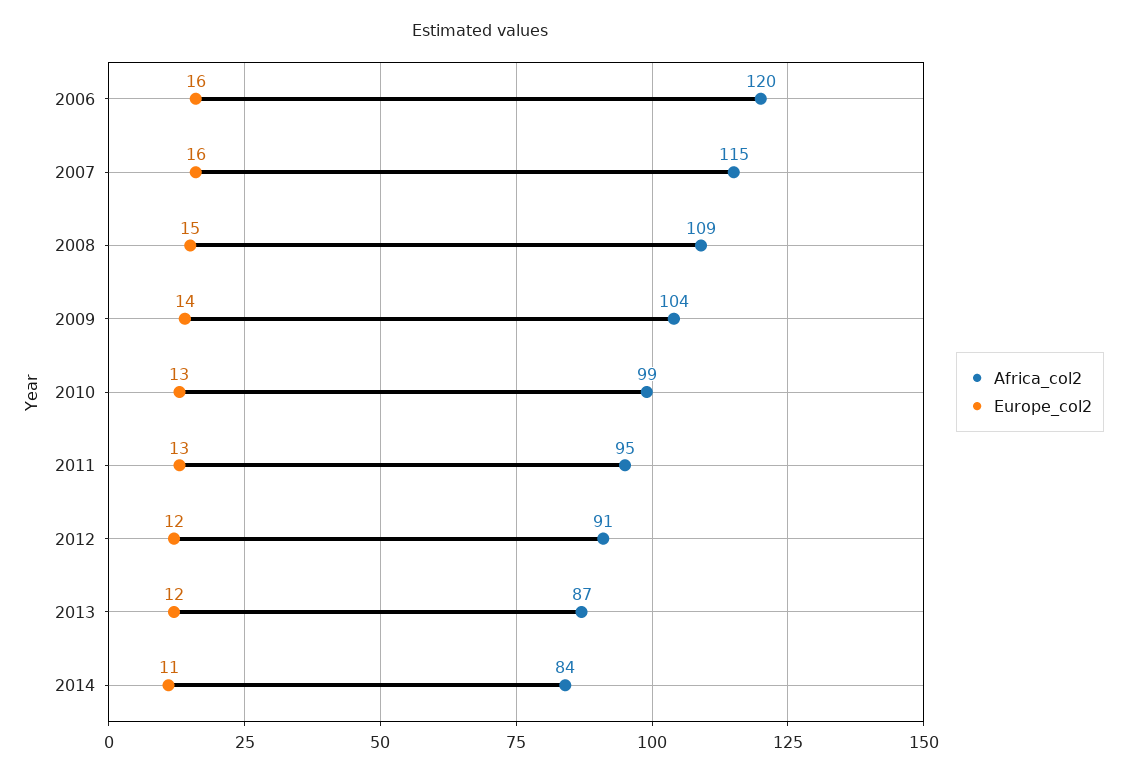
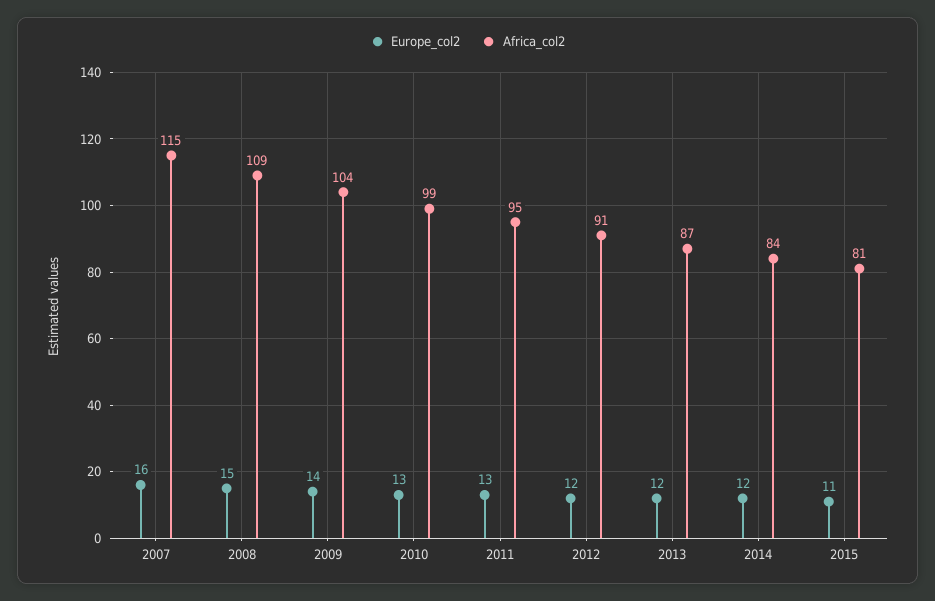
Africa_col2, 2006: 120 -> none
Europe_col2, 2006: 16 -> none
Europe_col2, 2014: 11 -> 12
Europe_col2, 2015: none -> 11
Africa_col2, 2015: none -> 81

